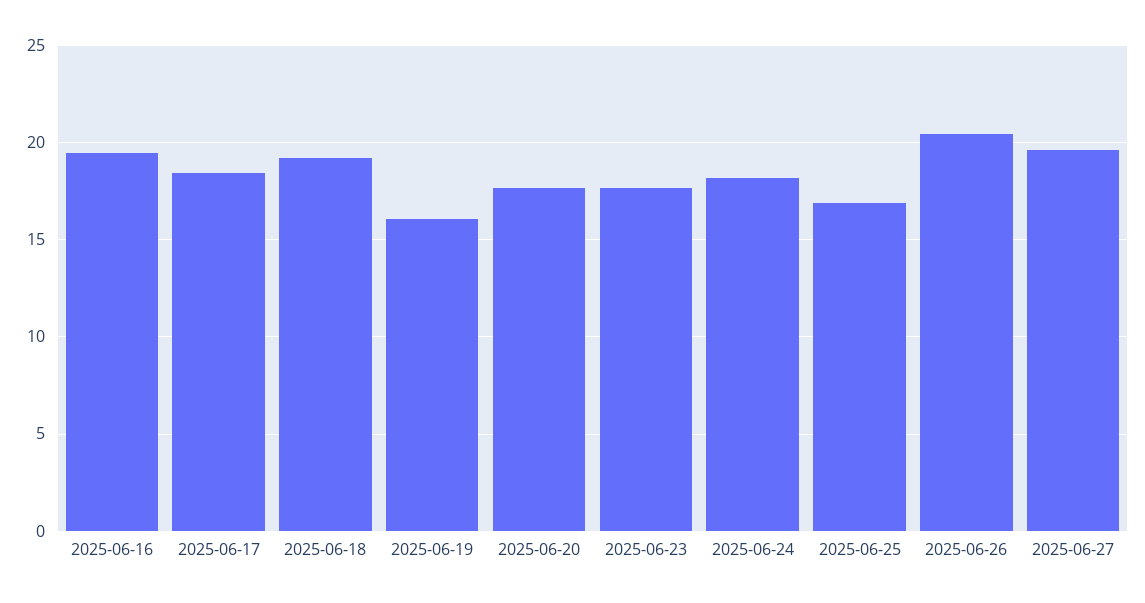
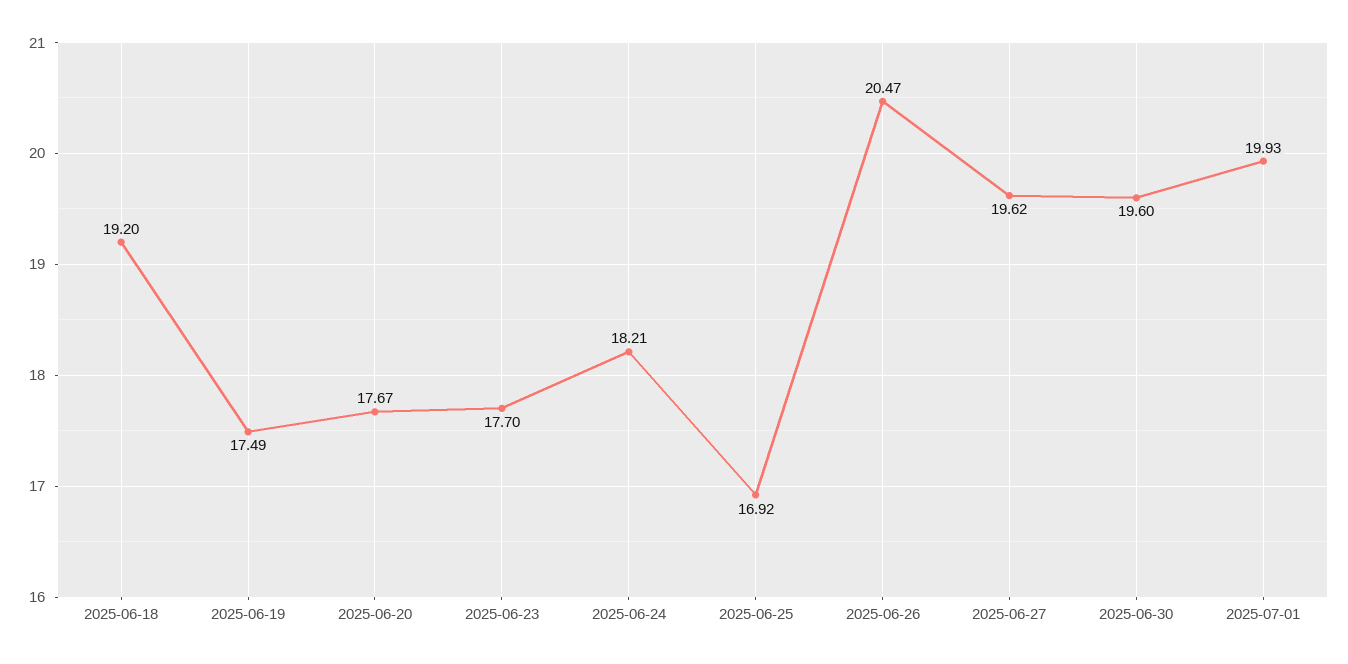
2025-06-16: 19.5 -> none
2025-06-17: 18.5 -> none
2025-06-19: 16 -> 17.49
2025-06-30: none -> 19.6
2025-07-01: none -> 19.93

